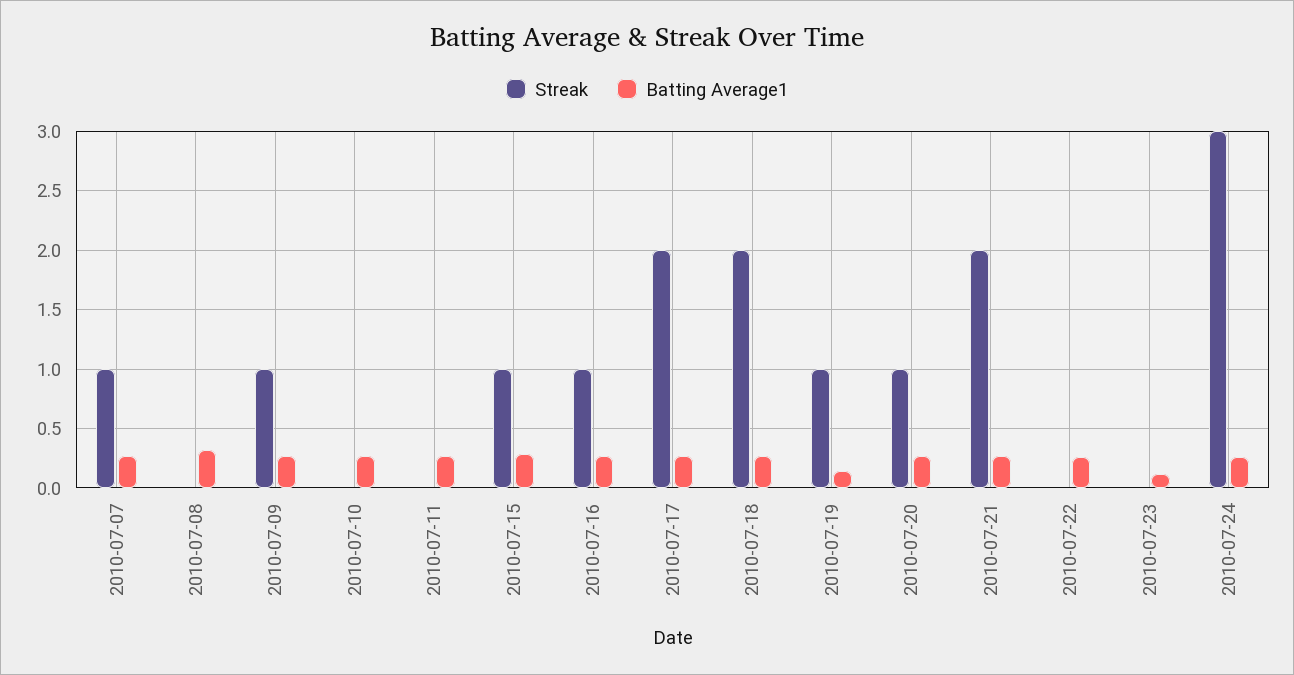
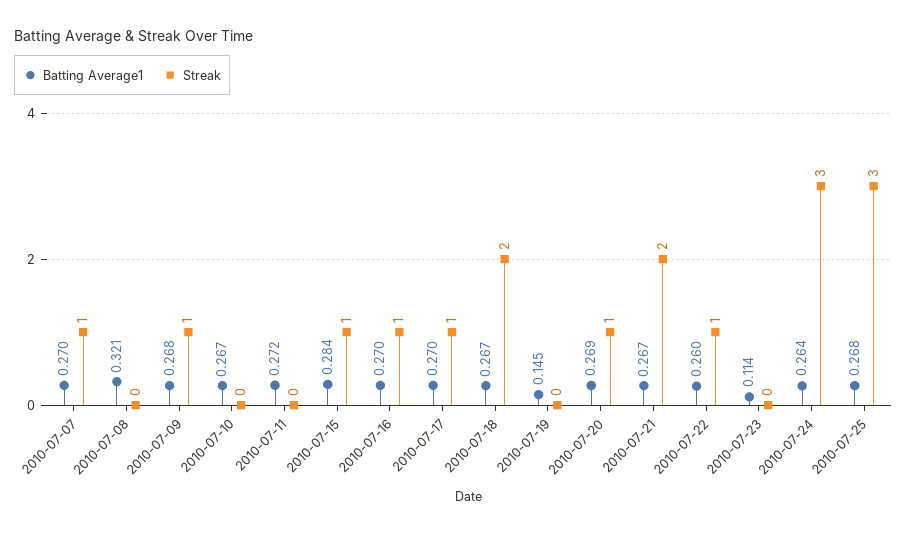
Streak, 2010-07-17: 2 -> 1
Streak, 2010-07-19: 1 -> 0
Streak, 2010-07-22: 0 -> 1
Batting Average1, 2010-07-25: none -> 0.268
Streak, 2010-07-25: none -> 3

